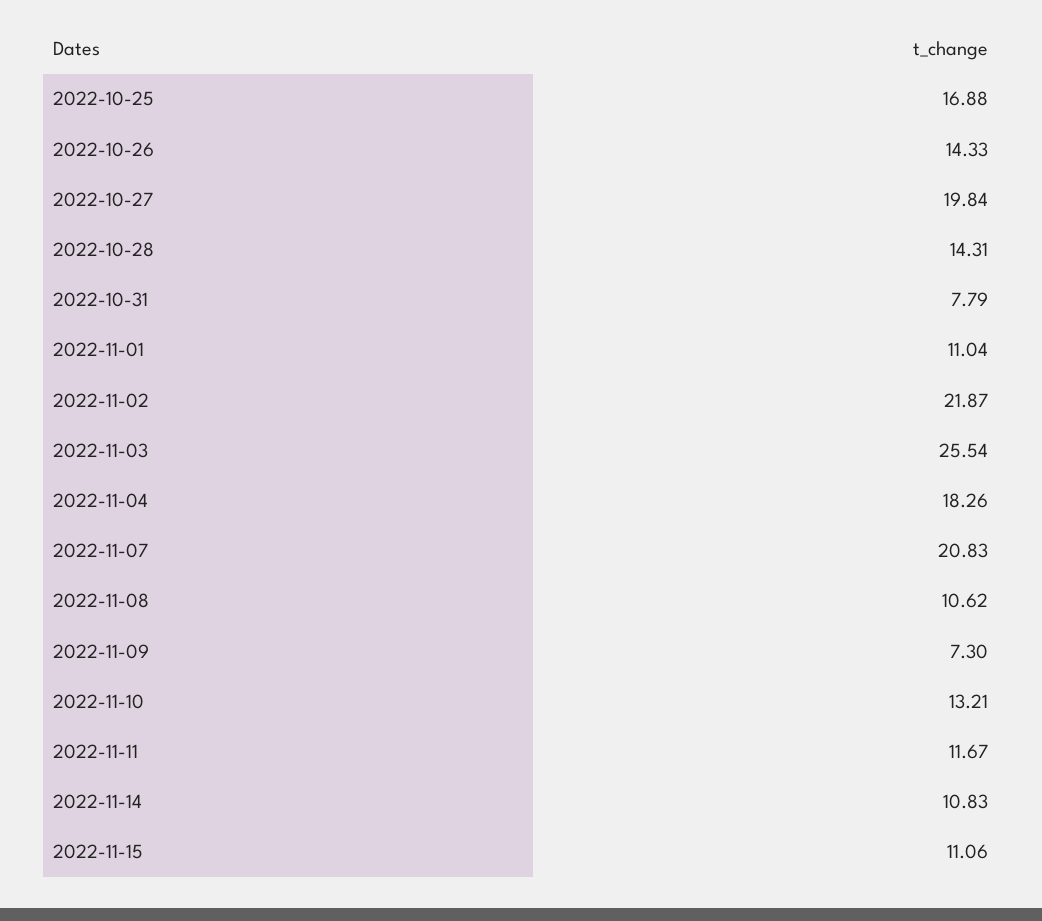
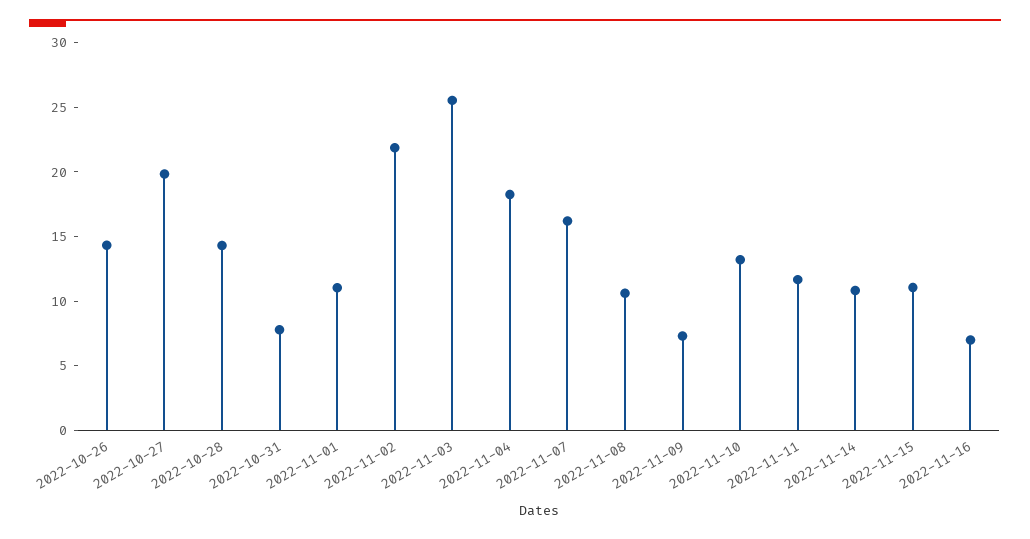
2022-10-25: 16.88 -> none
2022-11-07: 20.83 -> 16
2022-11-16: none -> 7

